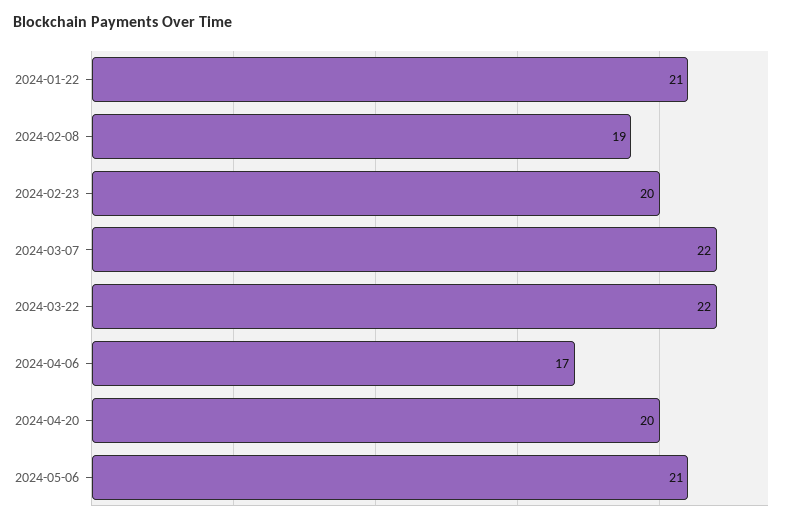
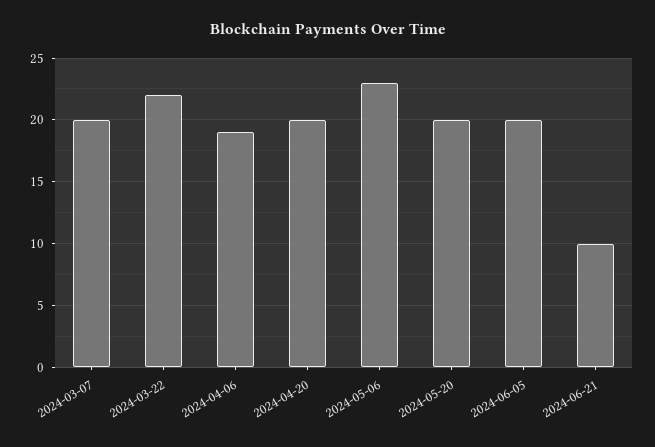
2024-01-22: 21 -> none
2024-02-08: 19 -> none
2024-02-23: 20 -> none
2024-03-07: 22 -> 20
2024-04-06: 17 -> 19
2024-05-06: 21 -> 23
2024-05-20: none -> 20
2024-06-05: none -> 20
2024-06-21: none -> 10

